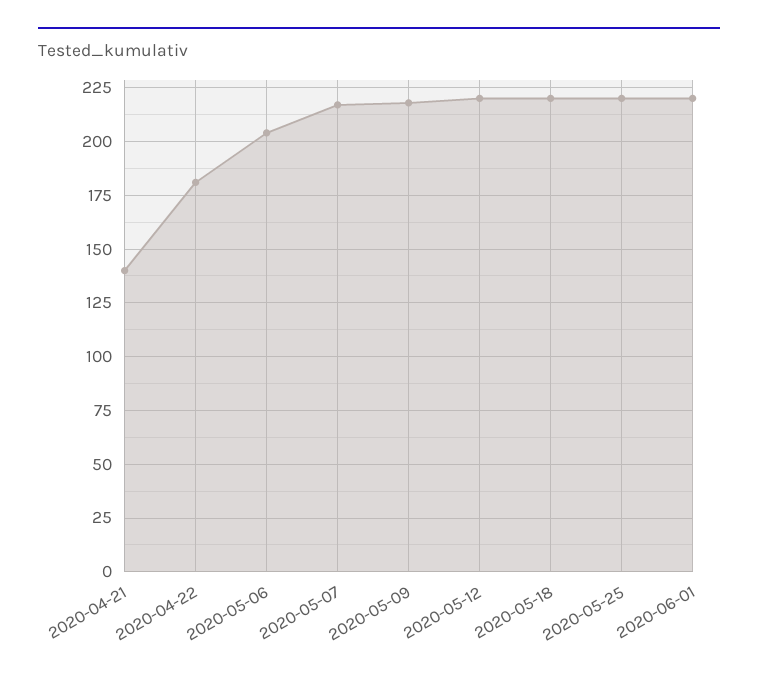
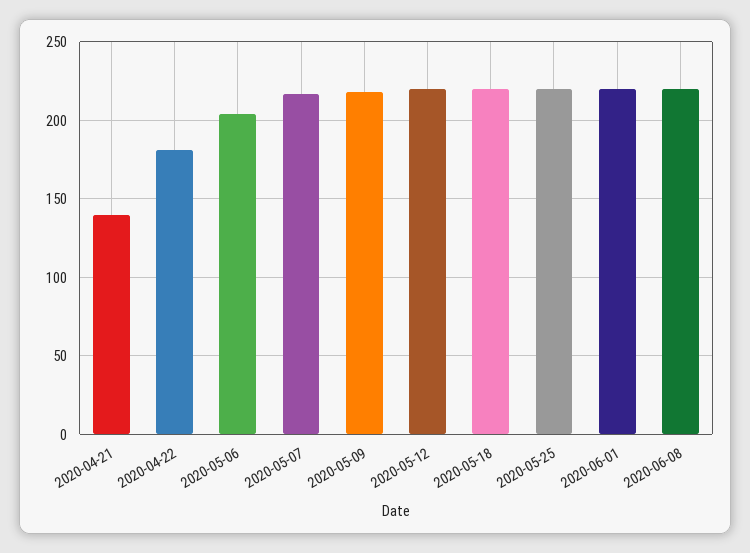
2020-06-08: none -> 220

